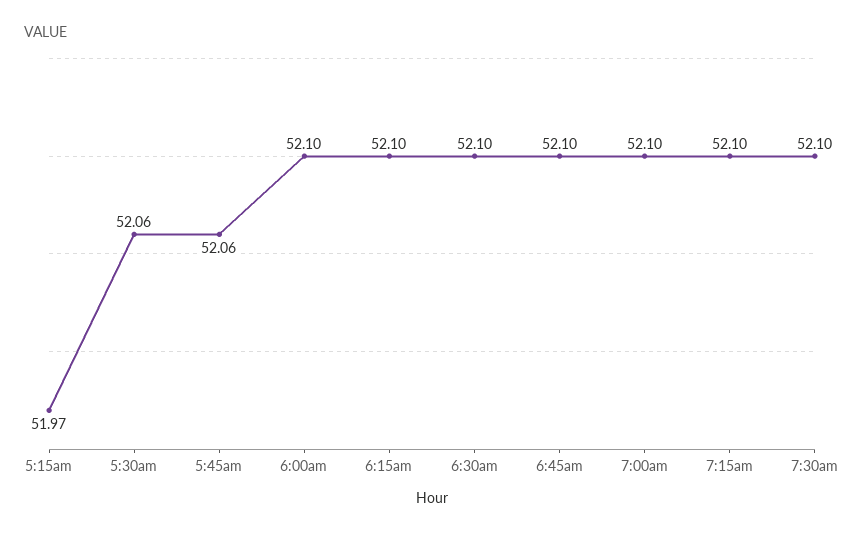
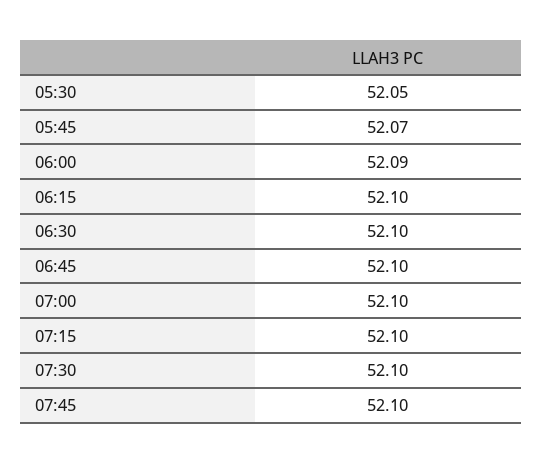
5:15am: 51.97 -> none
5:30am: 52.06 -> 52.05
5:45am: 52.06 -> 52.07
6:00am: 52.1 -> 52.09
07:45: none -> 52.1

